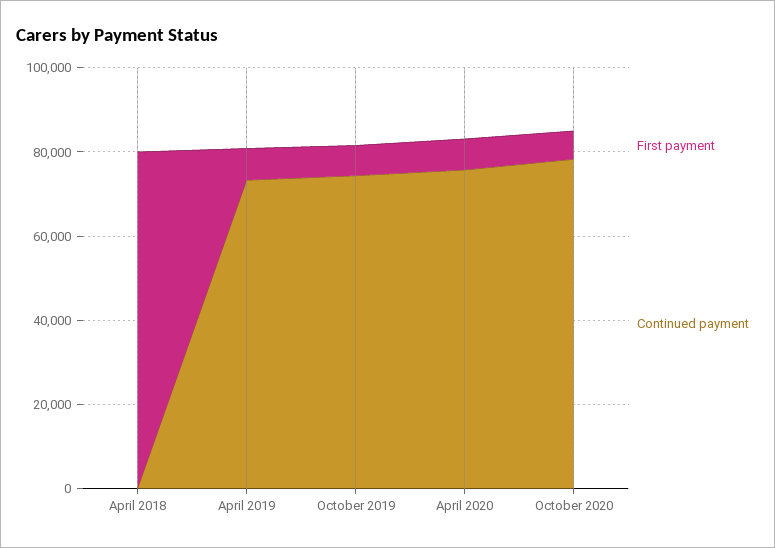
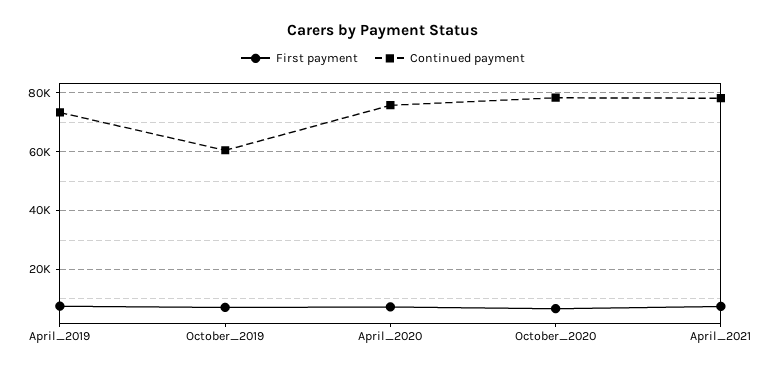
First payment, April 2018: 80000 -> none
Continued payment, April 2018: 0 -> none
Continued payment, October 2019: 75000 -> 60000
First payment, April_2021: none -> 7500
Continued payment, April_2021: none -> 77500

